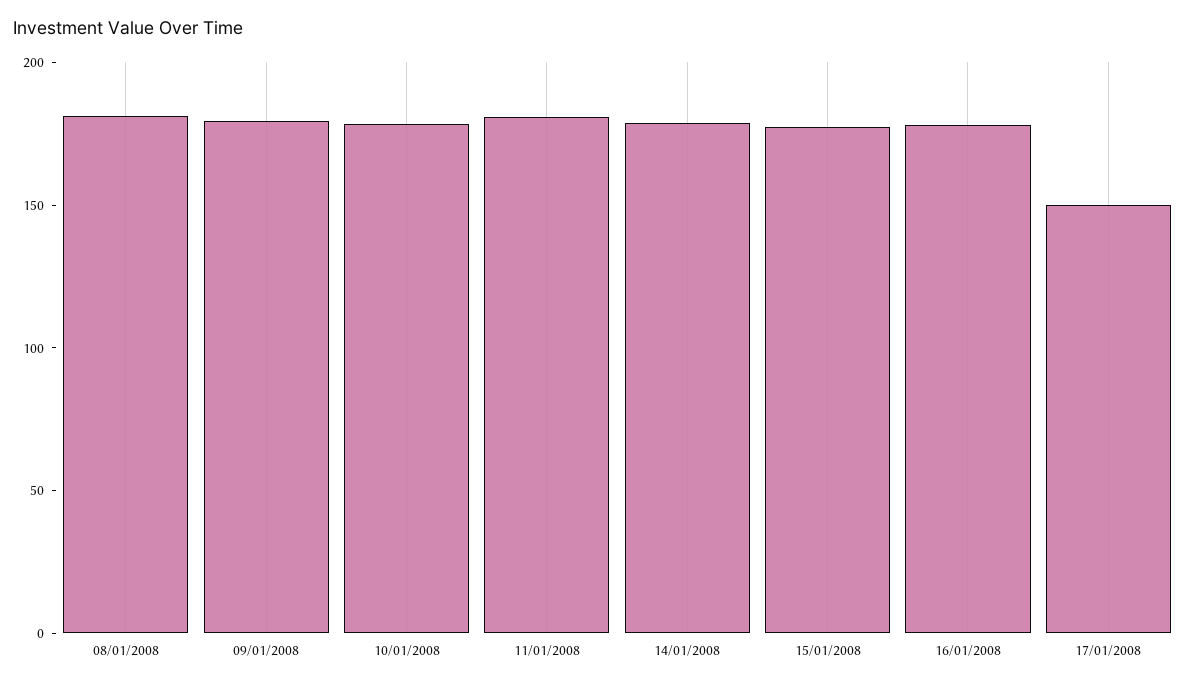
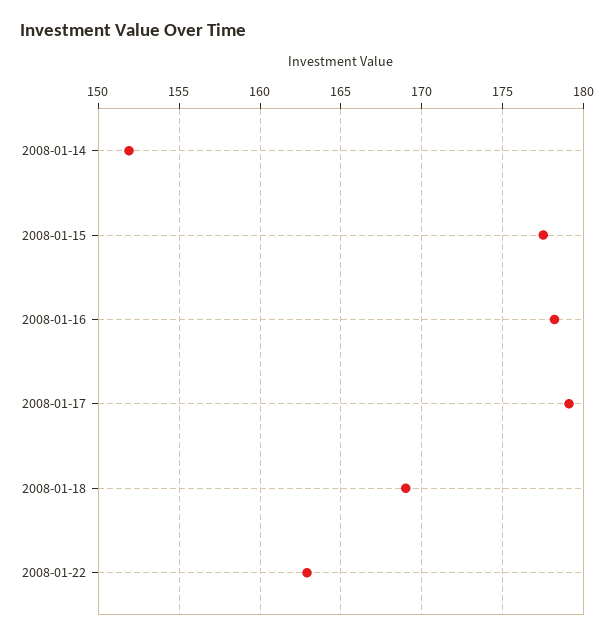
08/01/2008: 180 -> none
09/01/2008: 180 -> none
10/01/2008: 180 -> none
11/01/2008: 180 -> none
14/01/2008: 180 -> 152
17/01/2008: 150 -> 179
2008-01-18: none -> 169
2008-01-22: none -> 163

